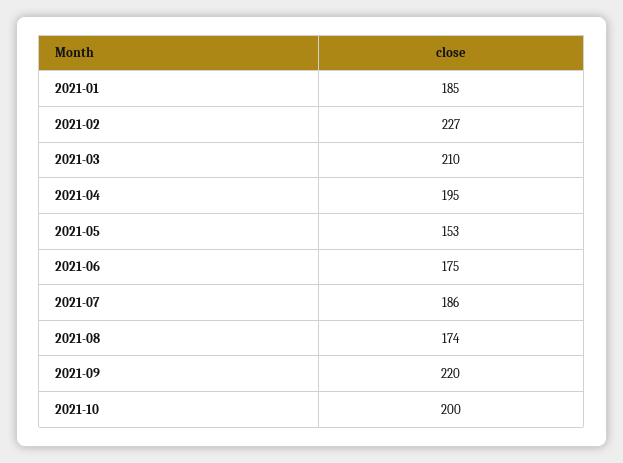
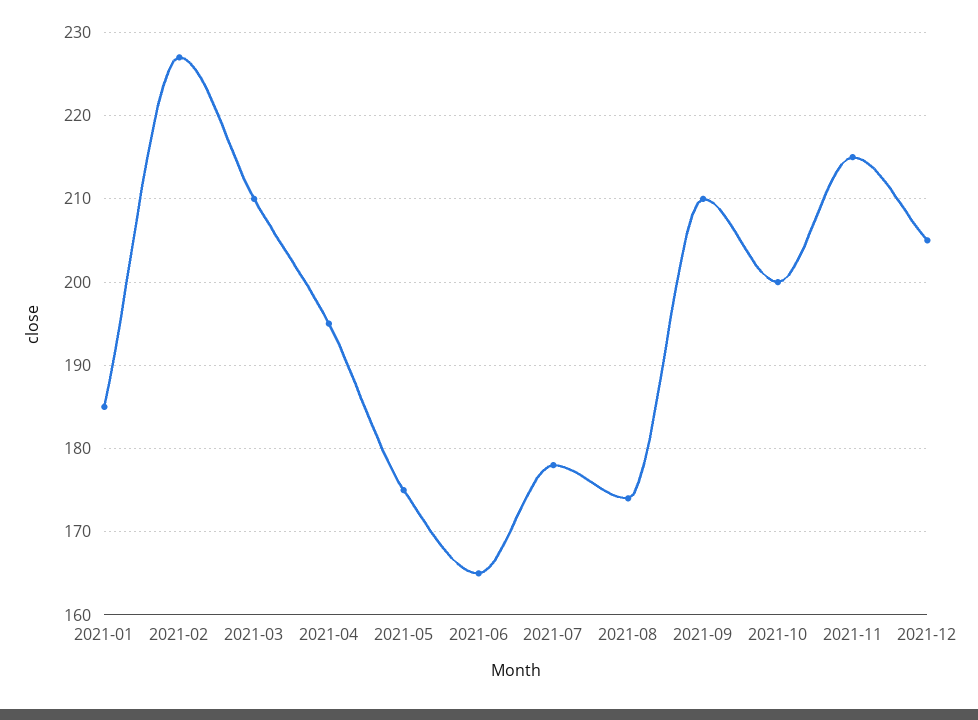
2021-05: 153 -> 175
2021-06: 175 -> 165
2021-07: 186 -> 178
2021-09: 220 -> 210
2021-11: none -> 215
2021-12: none -> 205

